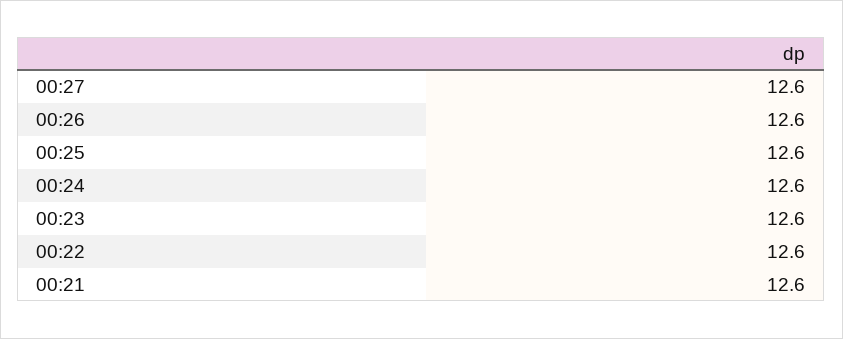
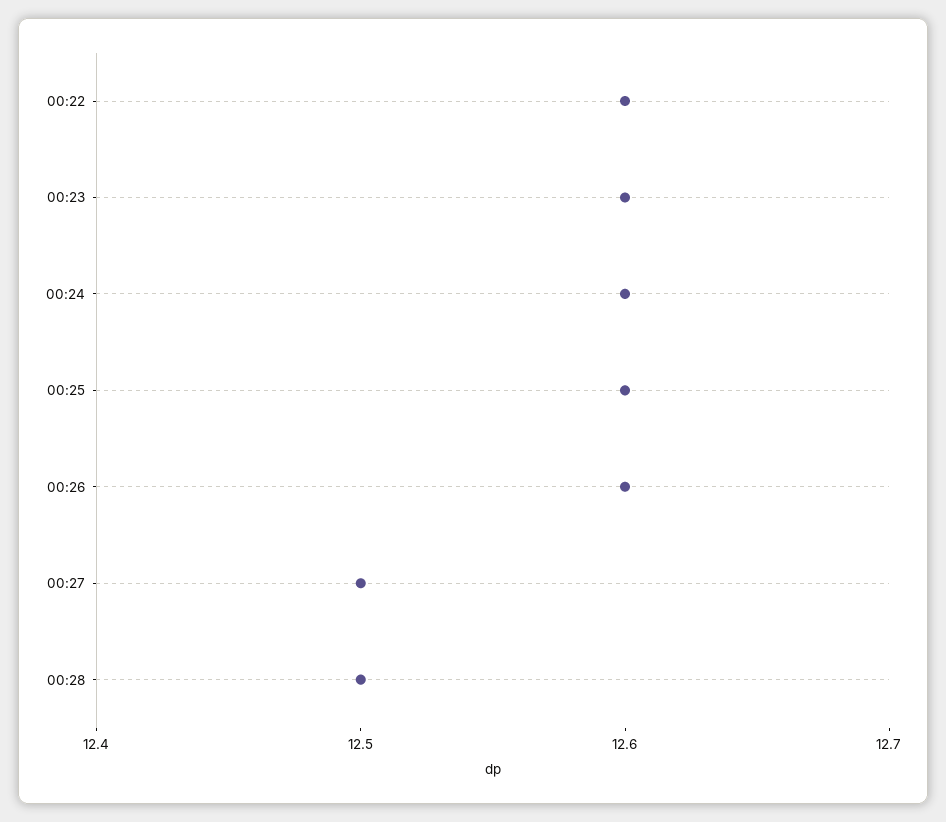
00:27: 12.6 -> 12.5
00:21: 12.6 -> none
00:28: none -> 12.5

